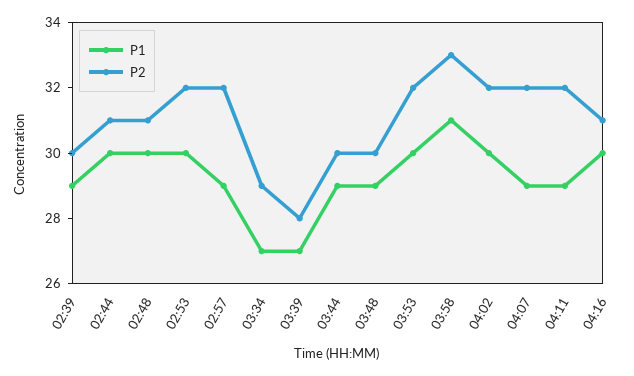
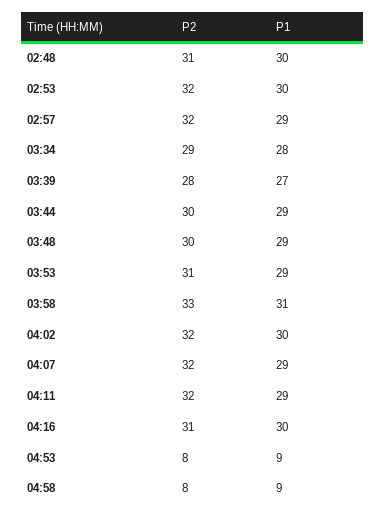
P1, 02:39: 29 -> none
P2, 02:39: 30 -> none
P1, 02:44: 30 -> none
P2, 02:44: 31 -> none
P1, 03:34: 27 -> 28
P1, 03:53: 30 -> 29
P2, 03:53: 32 -> 31
P2, 04:53: none -> 8
P1, 04:53: none -> 9
P2, 04:58: none -> 8
P1, 04:58: none -> 9

